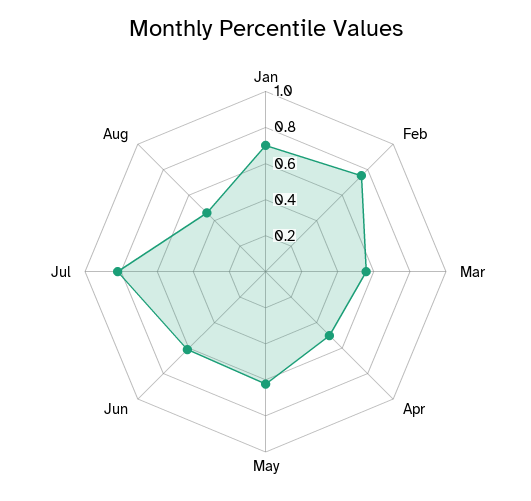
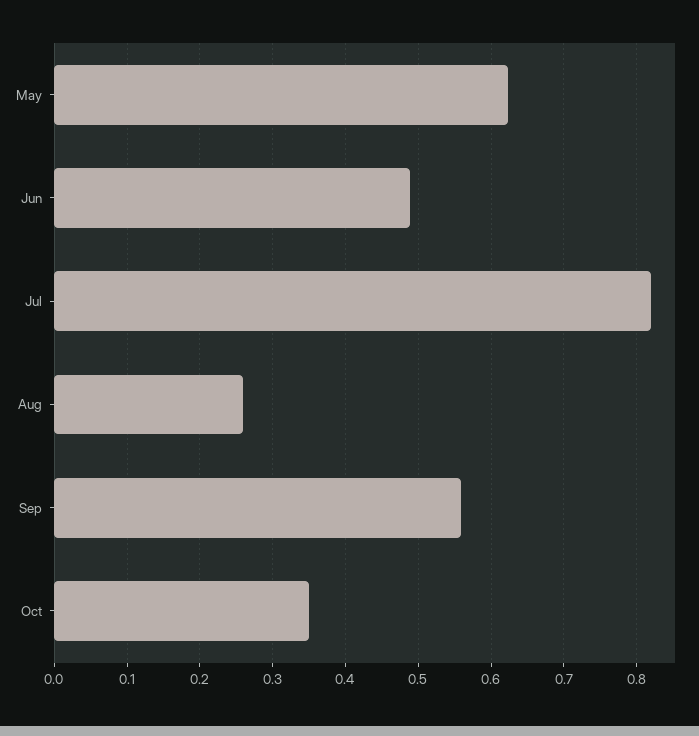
Jan: 0.7 -> none
Feb: 0.75 -> none
Mar: 0.55 -> none
Apr: 0.5 -> none
Jun: 0.6 -> 0.49
Aug: 0.45 -> 0.26
Sep: none -> 0.56
Oct: none -> 0.35

